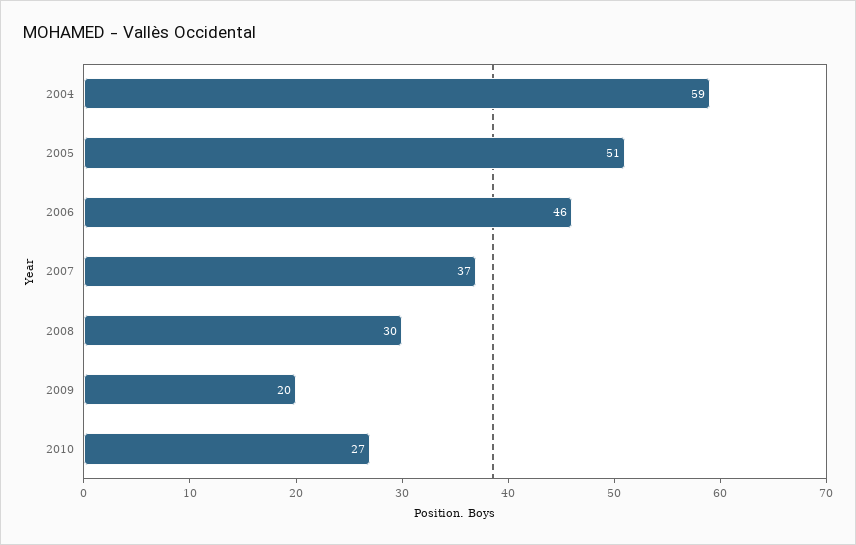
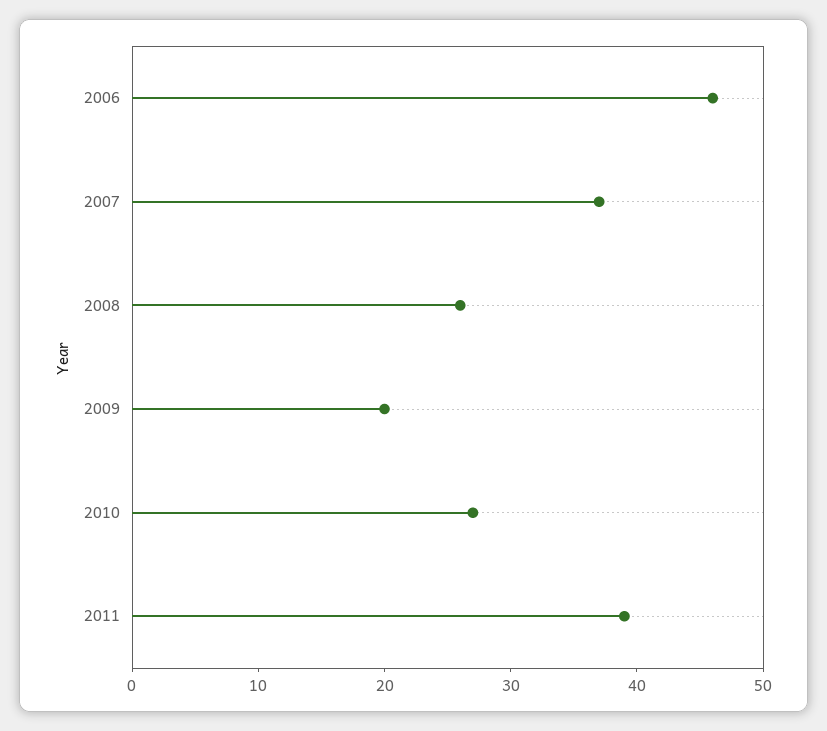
2004: 59 -> none
2005: 51 -> none
2008: 30 -> 26
2011: none -> 39

